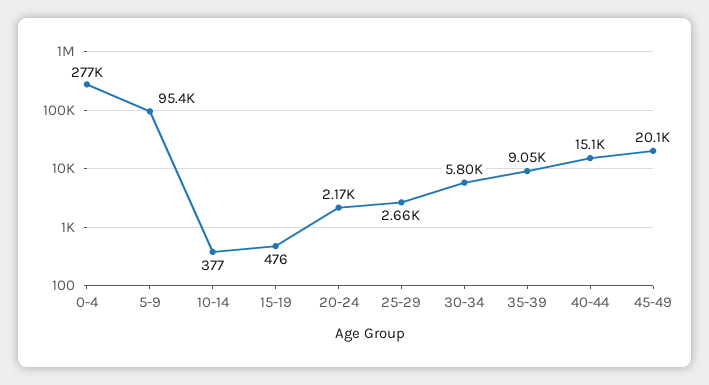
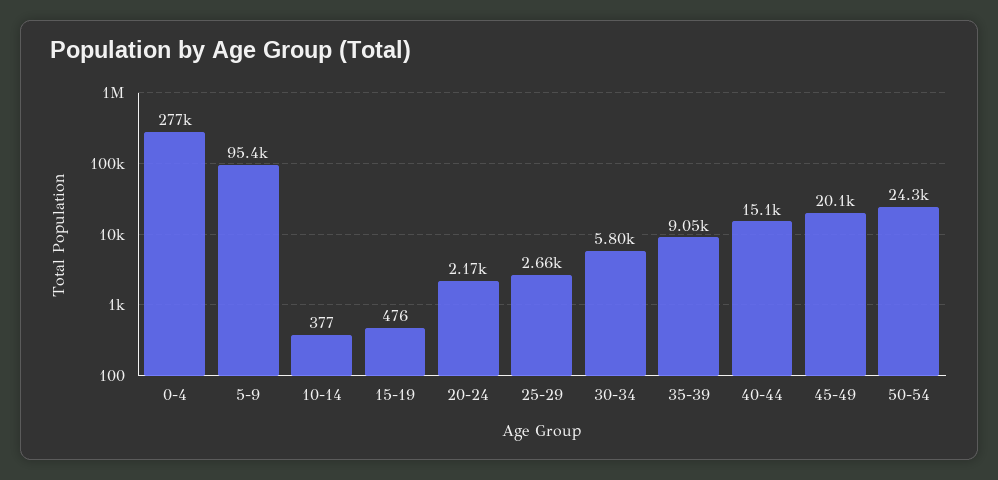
50-54: none -> 24300

